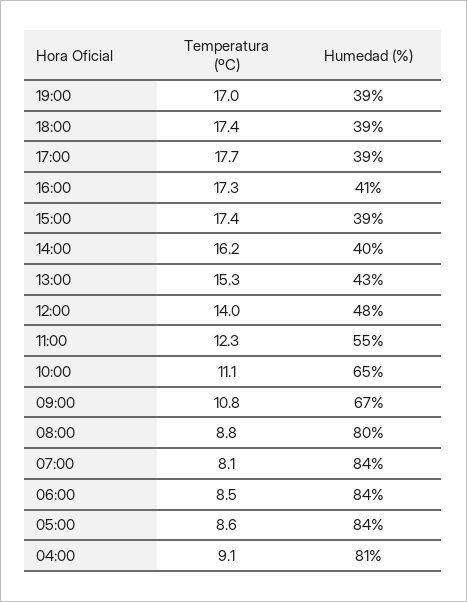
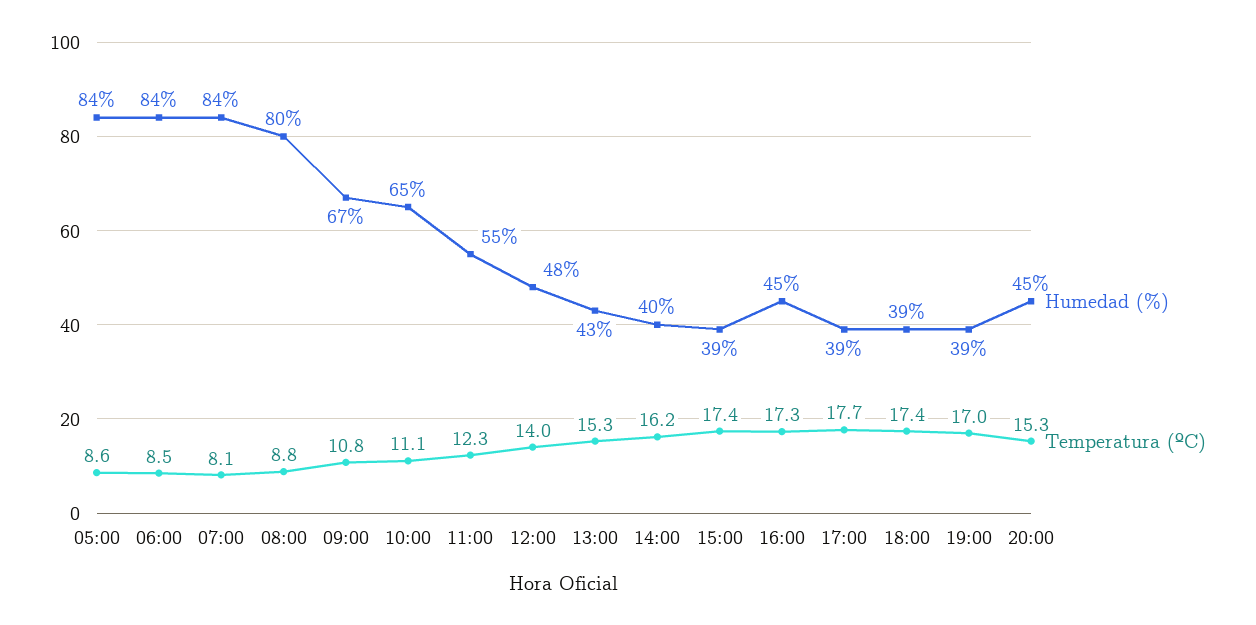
Humedad (%), 16:00: 41 -> 45
Temperatura (ºC), 04:00: 9.1 -> none
Humedad (%), 04:00: 81 -> none
Humedad (%), 20:00: none -> 45
Temperatura (ºC), 20:00: none -> 15.3

